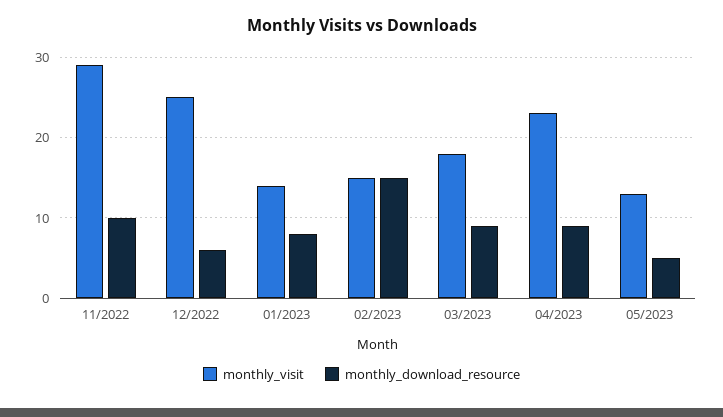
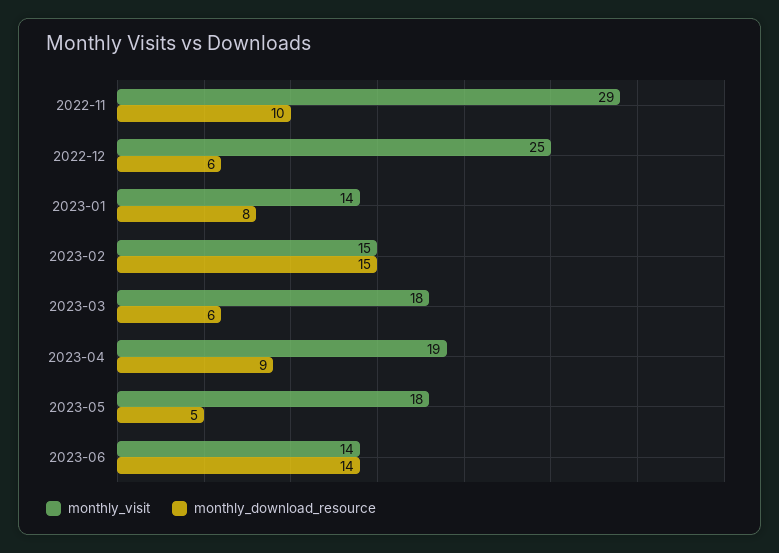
monthly_download_resource, 03/2023: 9 -> 6
monthly_visit, 04/2023: 23 -> 19
monthly_visit, 05/2023: 13 -> 18
monthly_visit, 2023-06: none -> 14
monthly_download_resource, 2023-06: none -> 14

